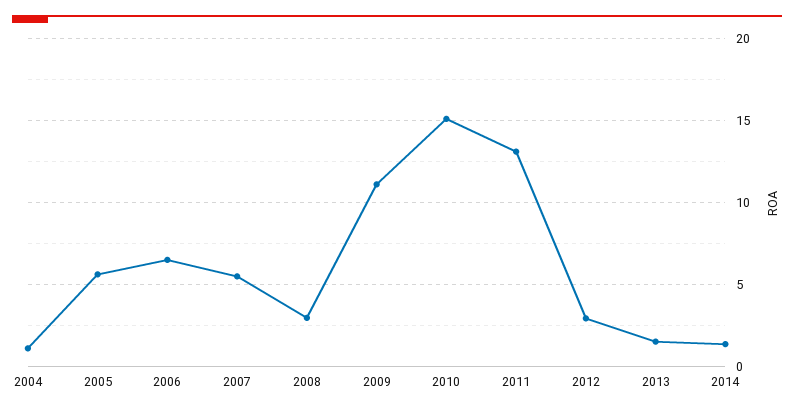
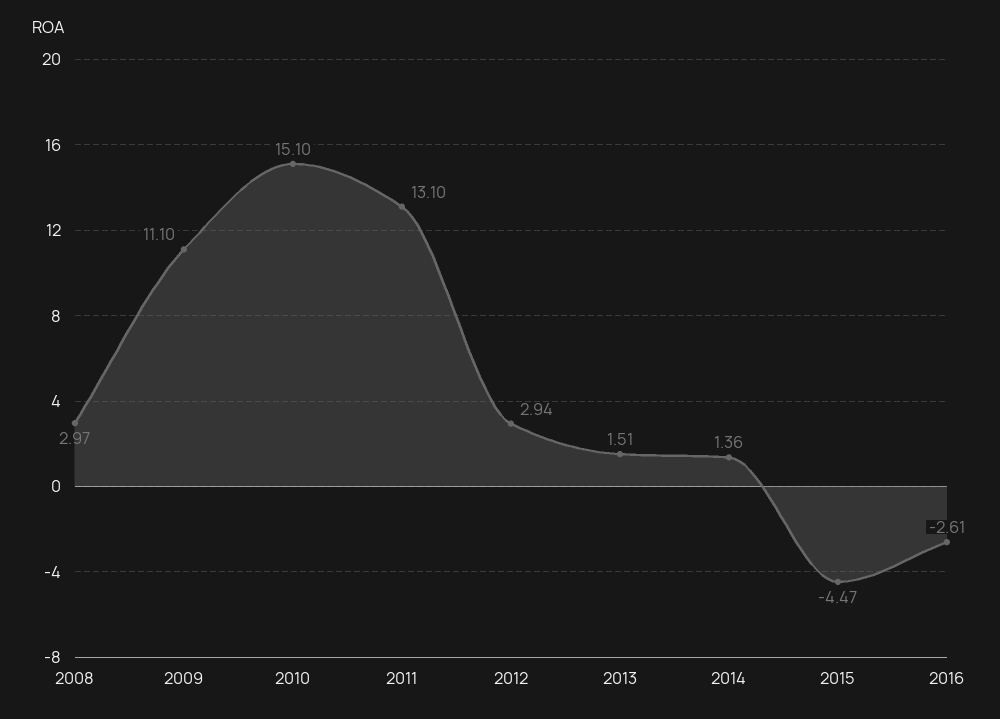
2004: 1 -> none
2005: 5.5 -> none
2006: 6.5 -> none
2007: 5.5 -> none
2015: none -> -4.47
2016: none -> -2.61

